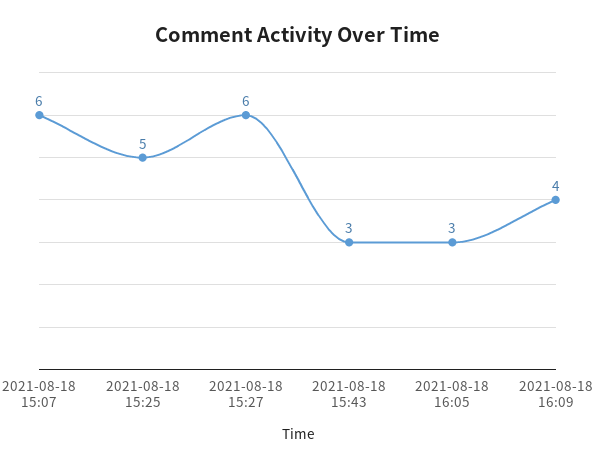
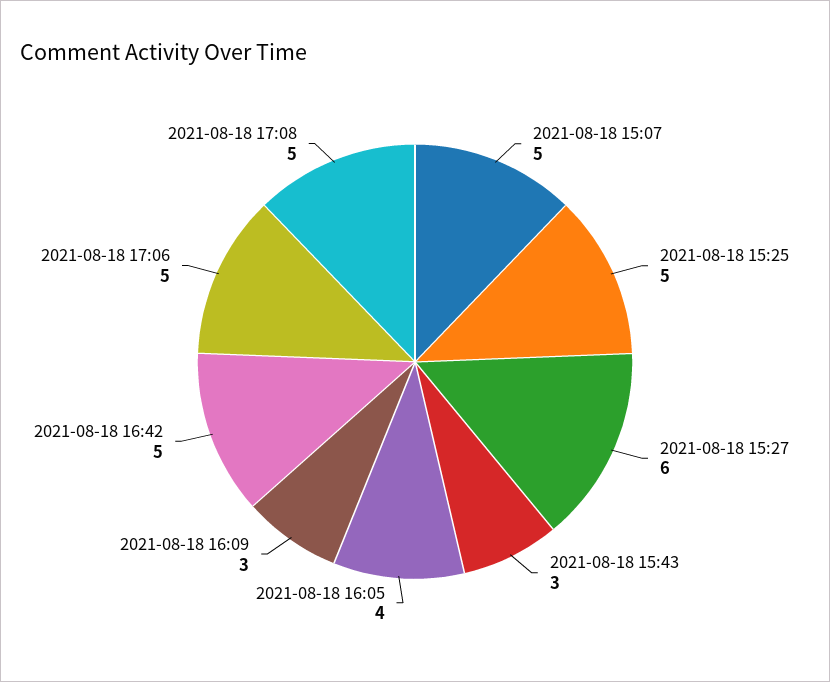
2021-08-18 15:07: 6 -> 5
2021-08-18 16:05: 3 -> 4
2021-08-18 16:09: 4 -> 3
2021-08-18 16:42: none -> 5
2021-08-18 17:06: none -> 5
2021-08-18 17:08: none -> 5

